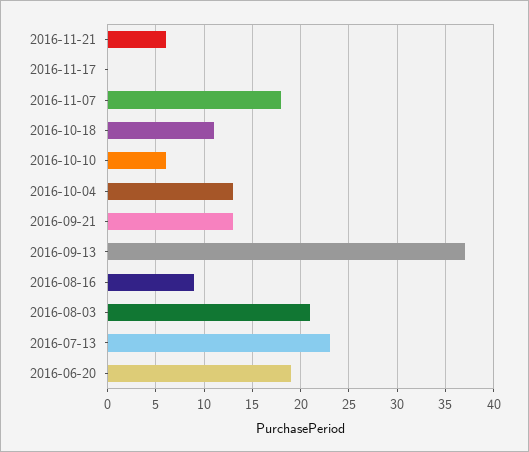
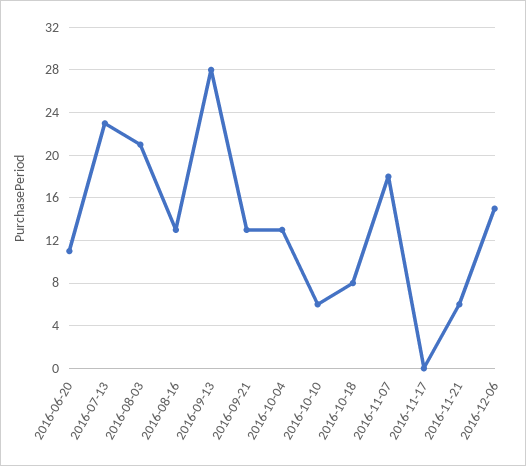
2016-10-18: 11 -> 8
2016-09-13: 37 -> 28
2016-08-16: 9 -> 13
2016-06-20: 19 -> 11
2016-12-06: none -> 15

